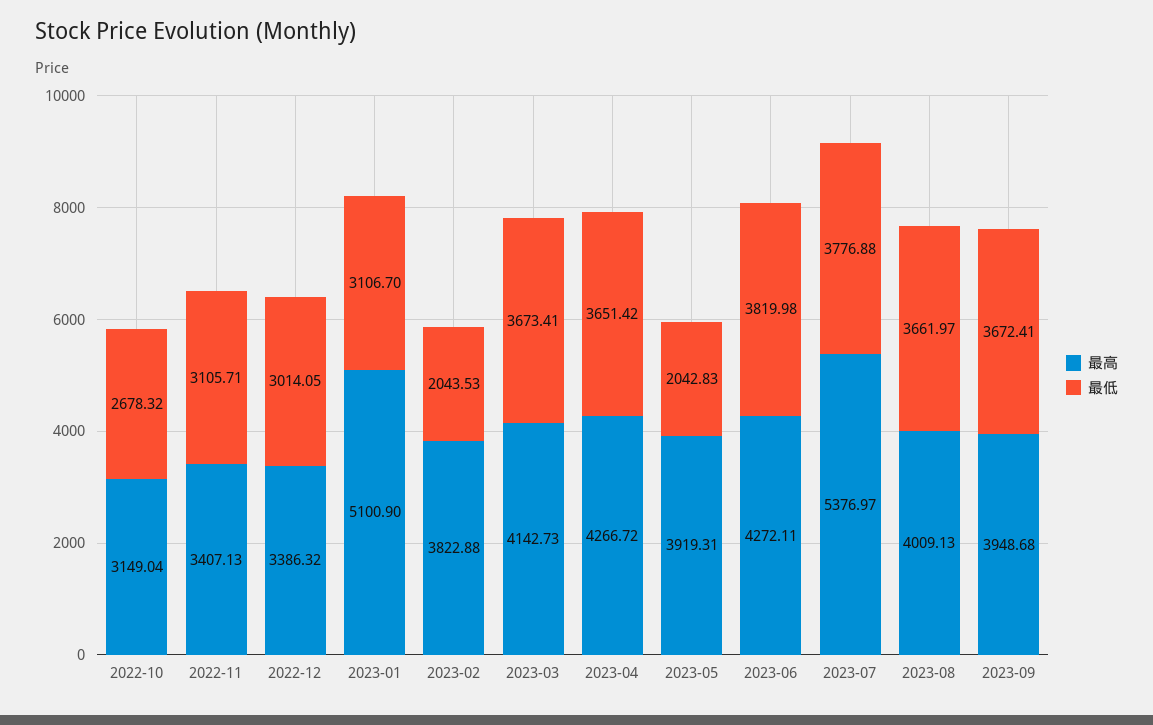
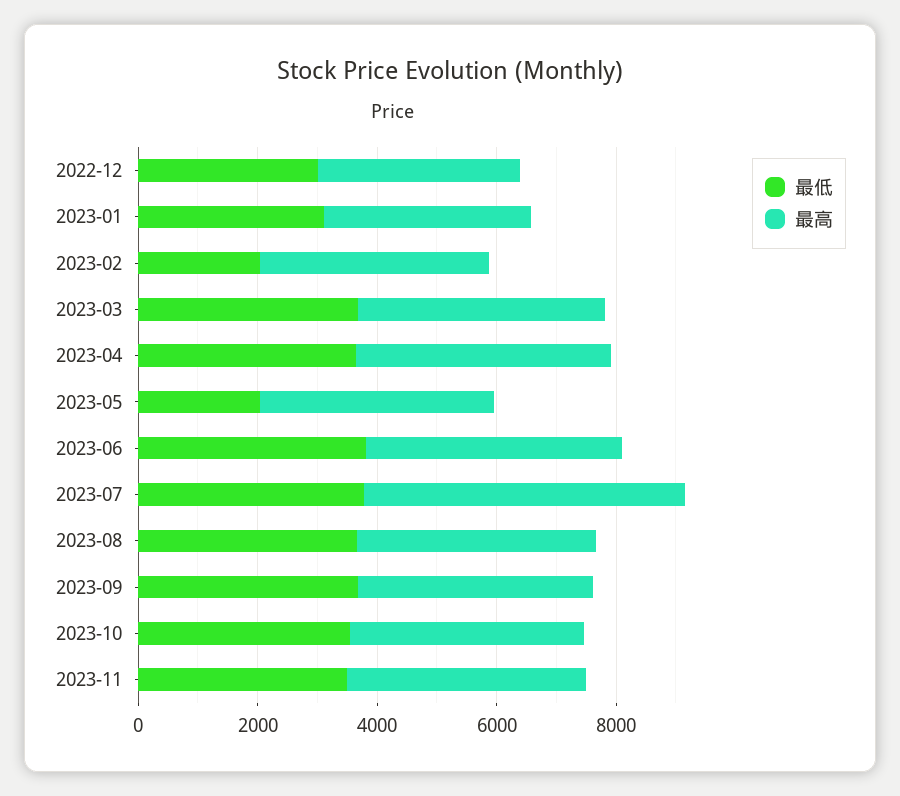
最高, 2022-10: 3149.04 -> none
最低, 2022-10: 2678.32 -> none
最高, 2022-11: 3407.13 -> none
最低, 2022-11: 3105.71 -> none
最高, 2023-01: 5100.9 -> 3500
最低, 2023-10: none -> 3500
最高, 2023-10: none -> 4000
最低, 2023-11: none -> 3500
最高, 2023-11: none -> 4000

